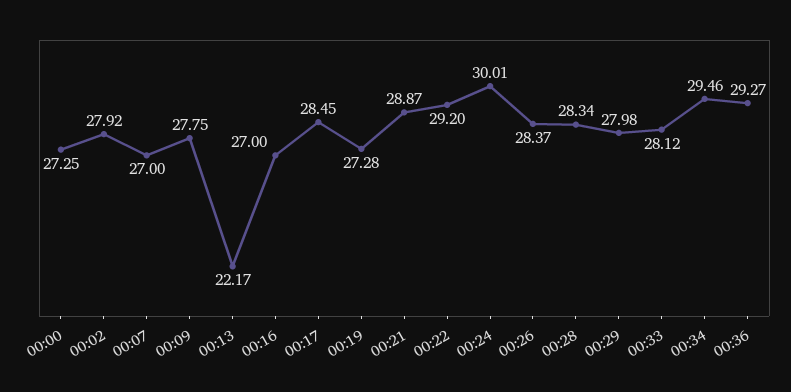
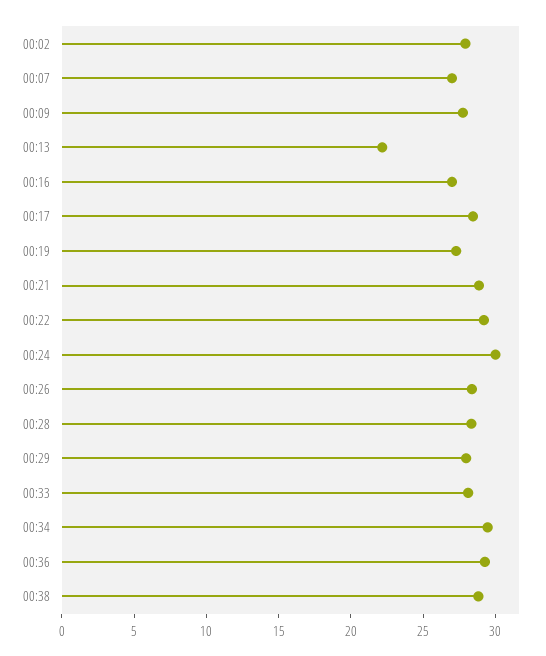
00:00: 27.25 -> none
00:38: none -> 29

